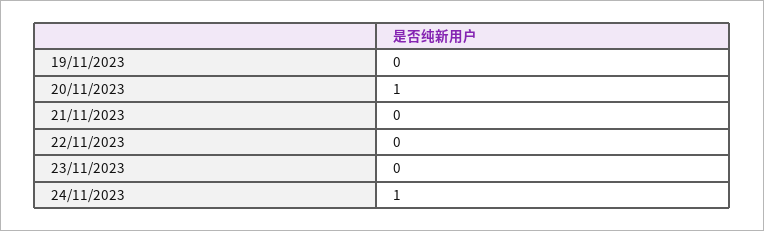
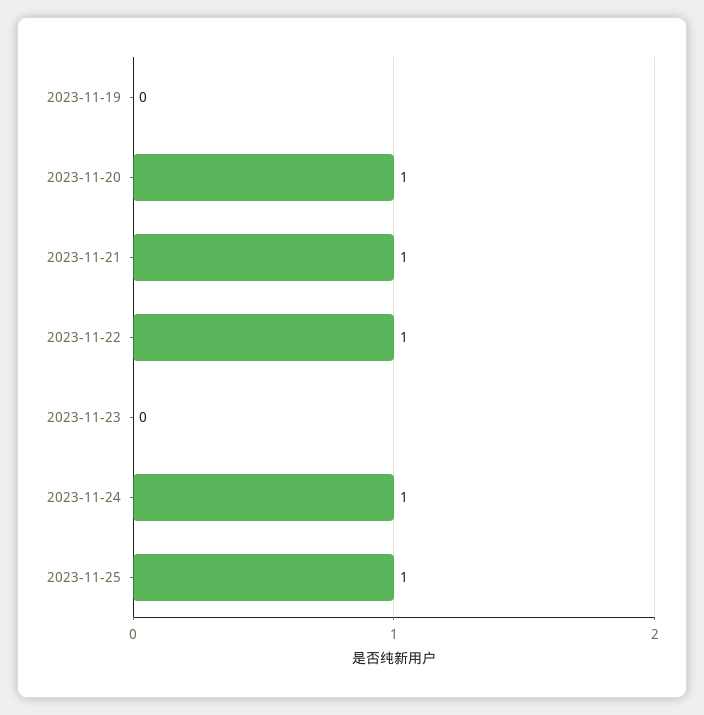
21/11/2023: 0 -> 1
22/11/2023: 0 -> 1
2023-11-25: none -> 1

